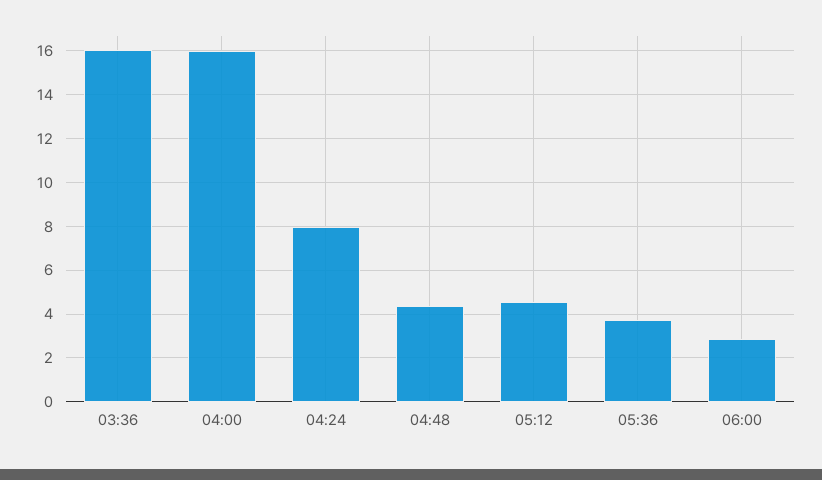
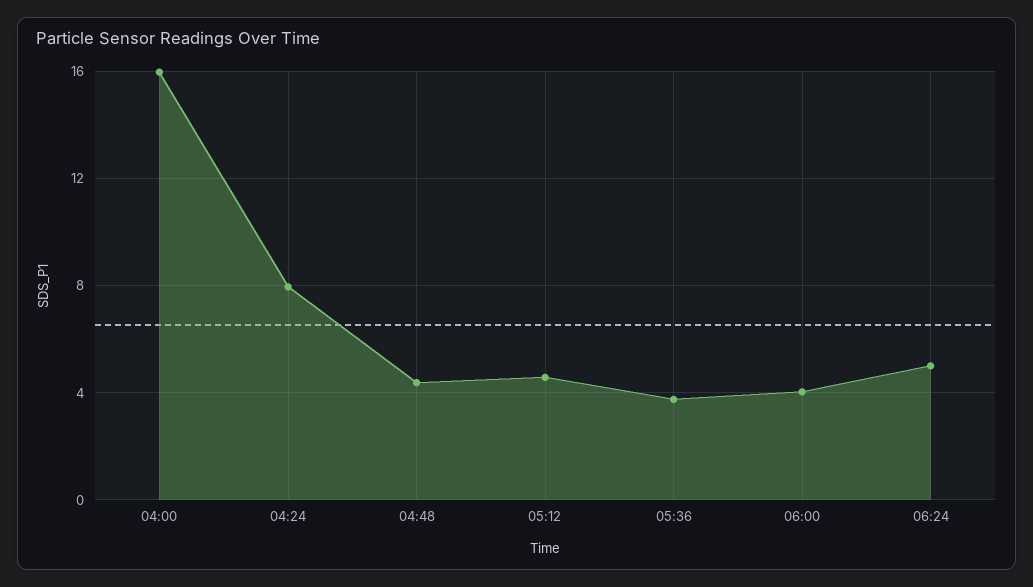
03:36: 16 -> none
06:00: 3 -> 4
06:24: none -> 5

